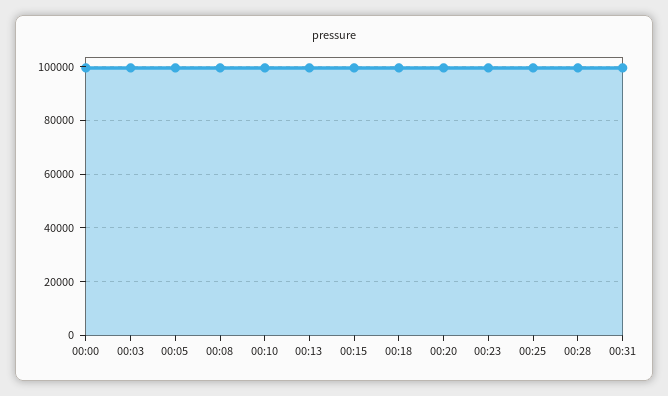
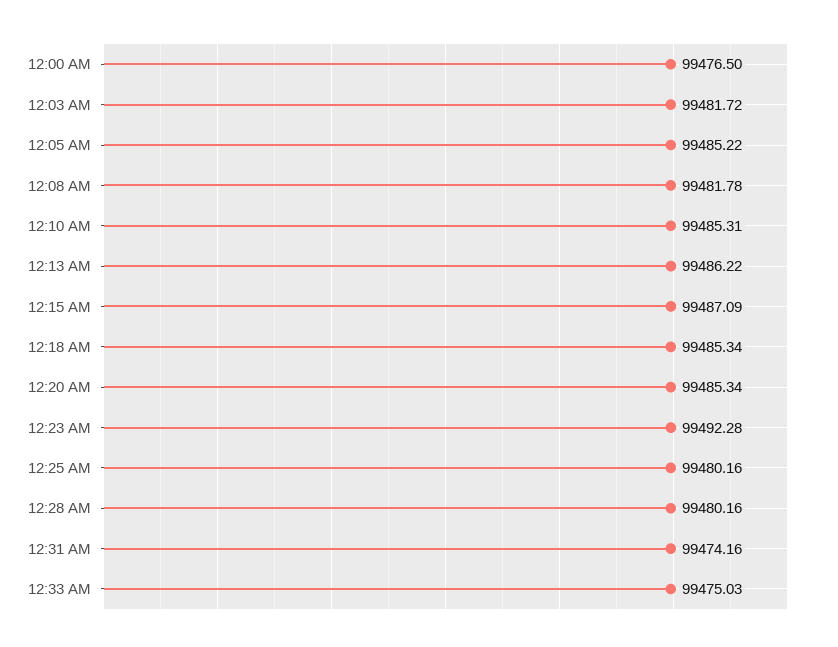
12:33 AM: none -> 99475.03

